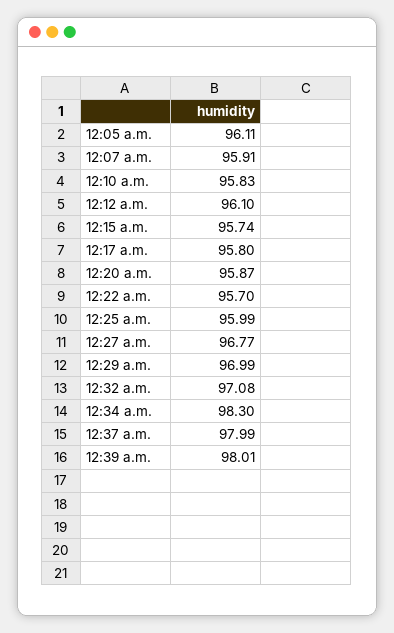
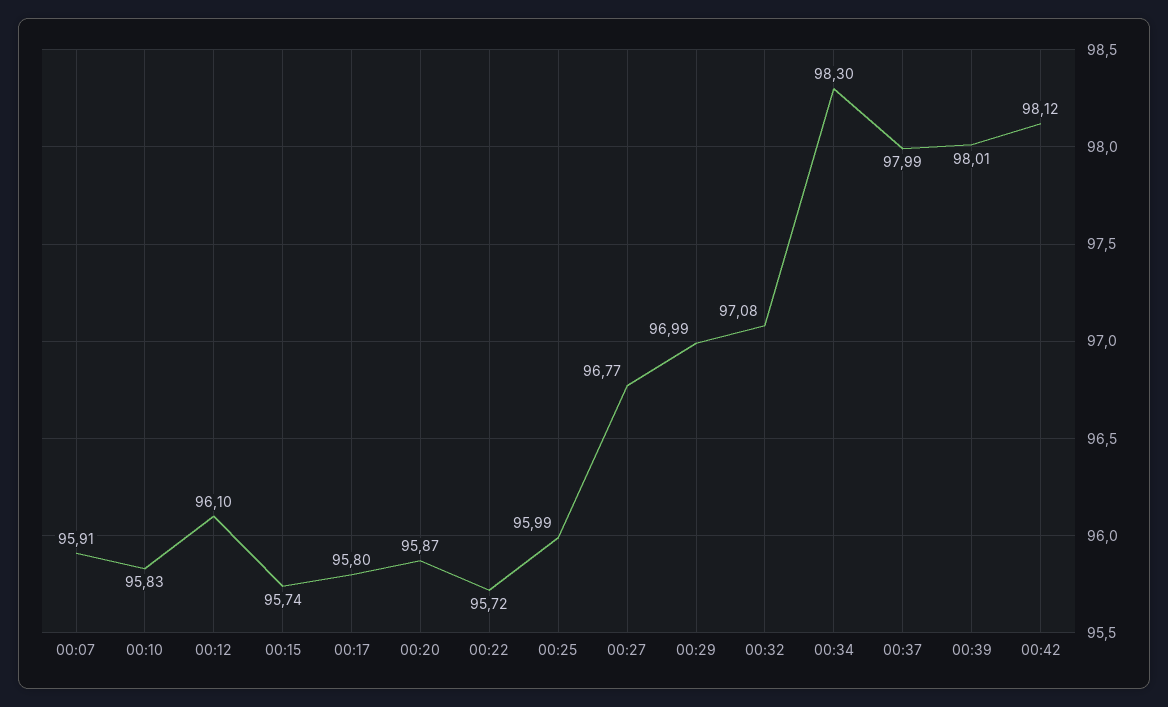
12:05 a.m.: 96.11 -> none
12:22 a.m.: 95.7 -> 95.72
00:42: none -> 98.12

